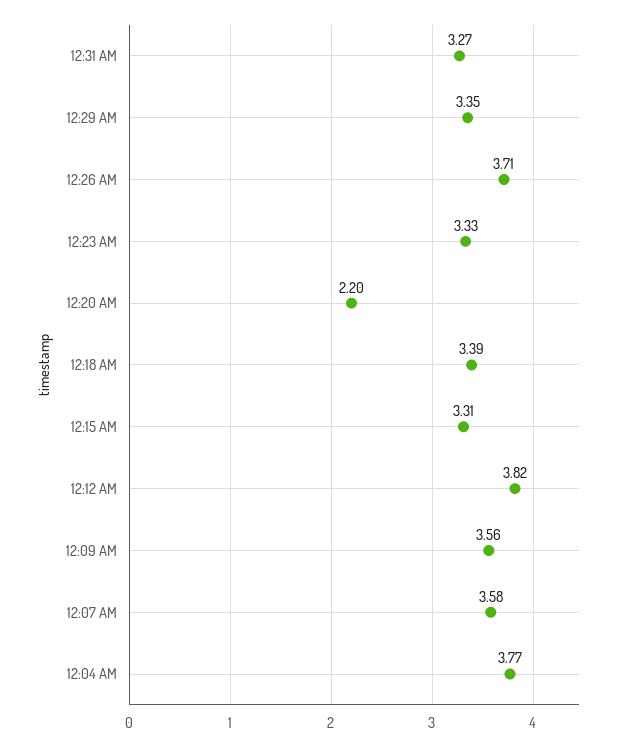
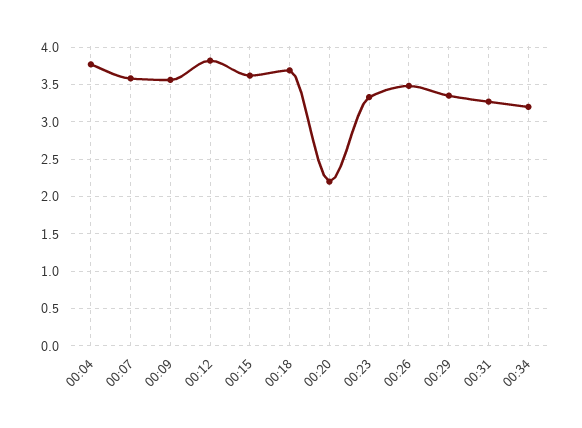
12:26 AM: 3.71 -> 3.5
12:18 AM: 3.39 -> 3.7
12:15 AM: 3.31 -> 3.6
00:34: none -> 3.2

